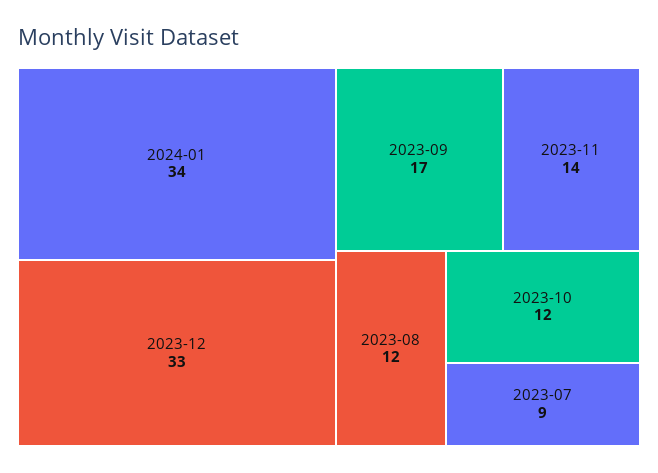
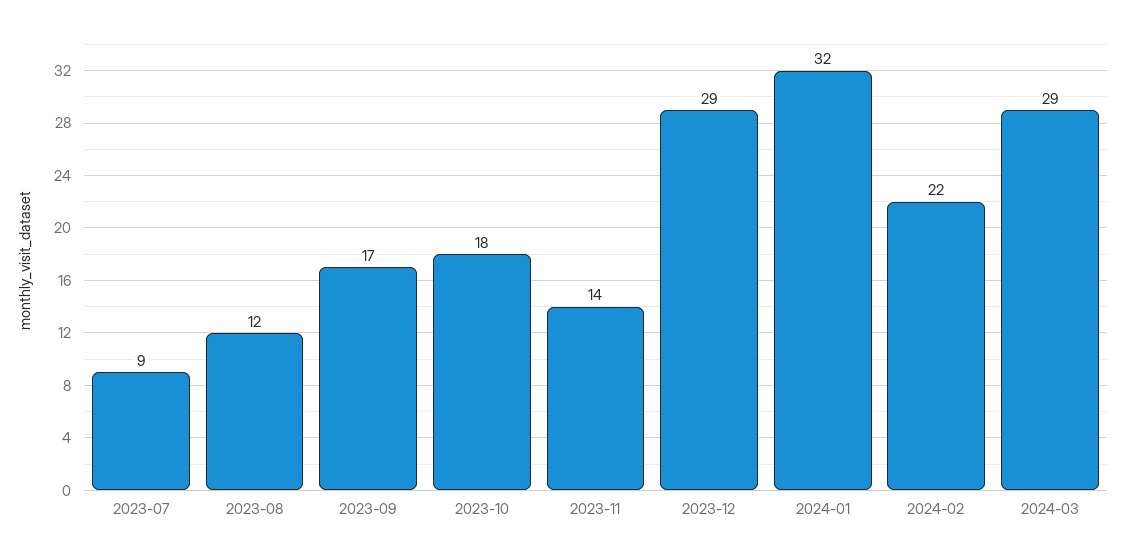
2024-01: 34 -> 32
2023-12: 33 -> 29
2023-10: 12 -> 18
2024-02: none -> 22
2024-03: none -> 29

